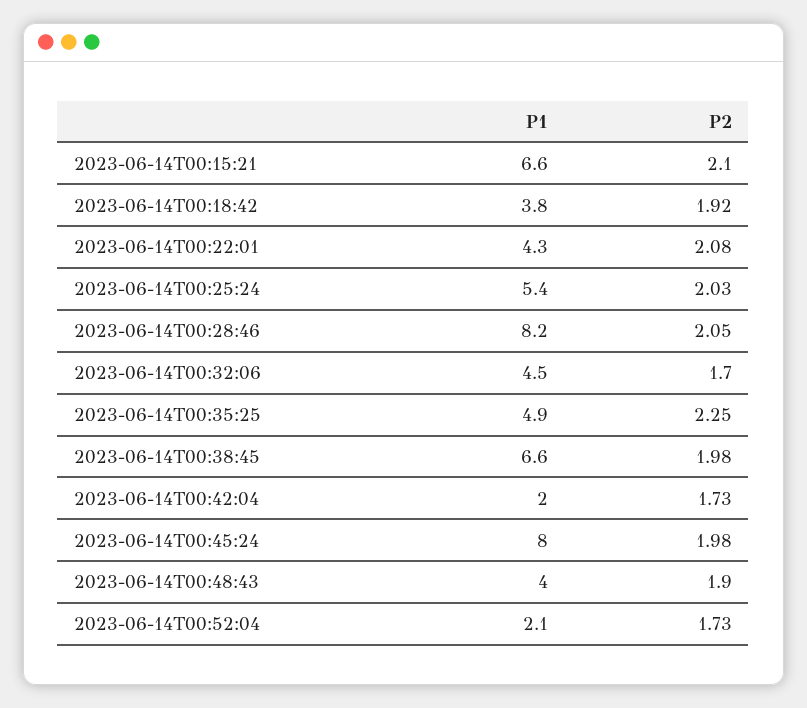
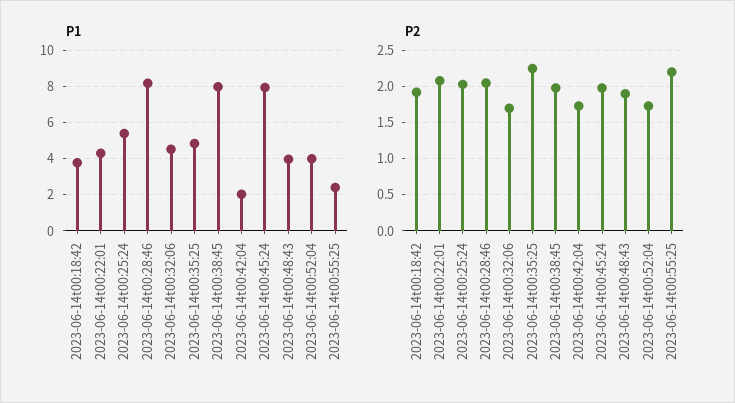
P1, 2023-06-14T00:15:21: 6.6 -> none
P2, 2023-06-14T00:15:21: 2.1 -> none
P1, 2023-06-14T00:38:45: 6.6 -> 8
P1, 2023-06-14T00:52:04: 2.1 -> 4
P1, 2023-06-14t00:55:25: none -> 2.5
P2, 2023-06-14t00:55:25: none -> 2.2

